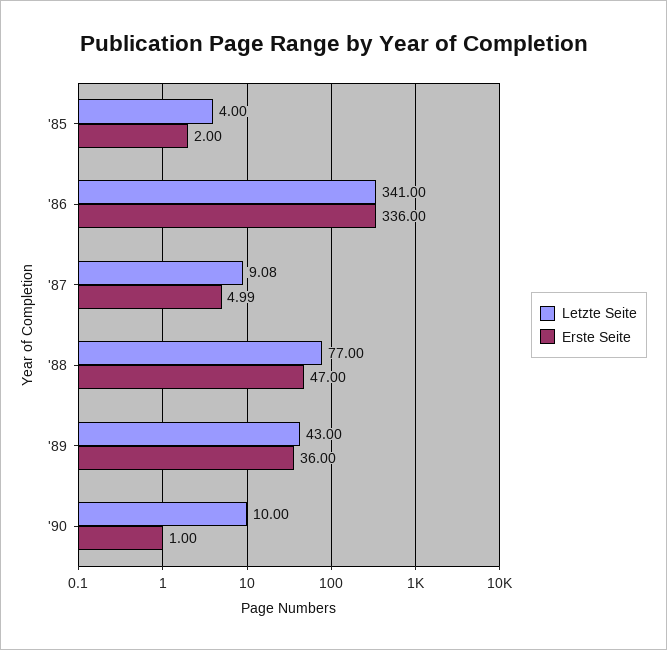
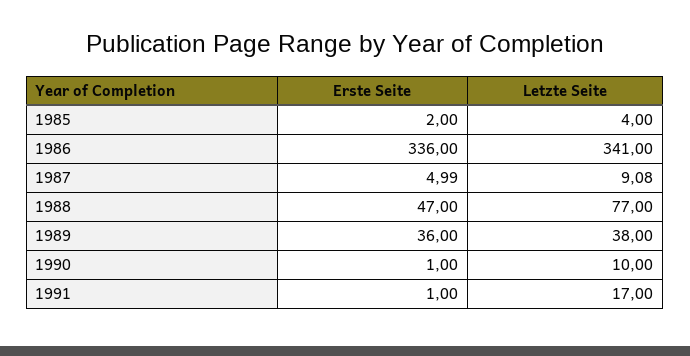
Letzte Seite, '89: 43 -> 38
Erste Seite, 1991: none -> 1
Letzte Seite, 1991: none -> 17

